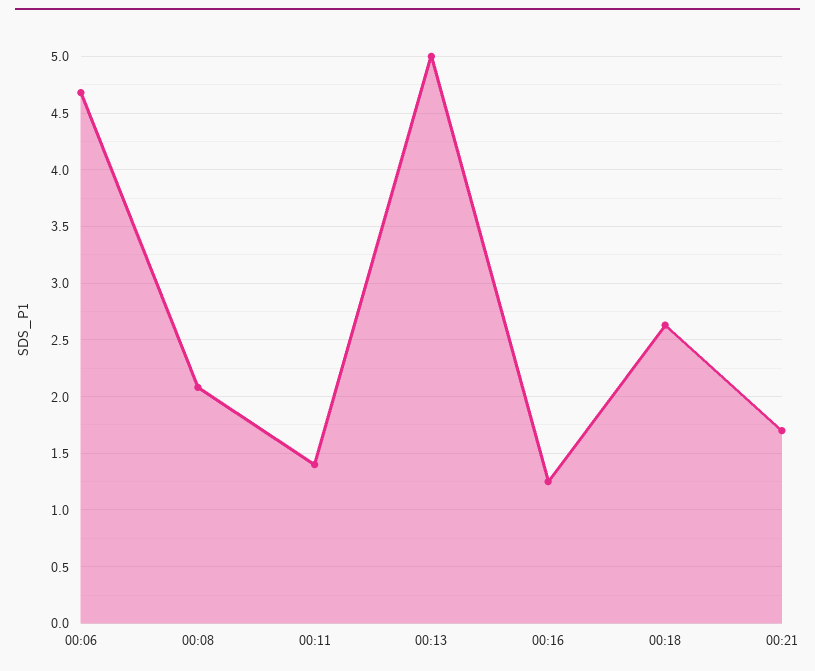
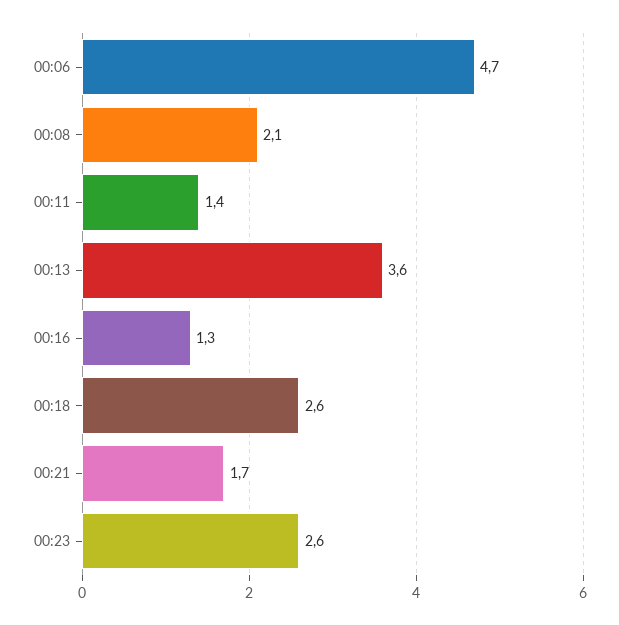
00:13: 5 -> 3.6
00:23: none -> 2.6

